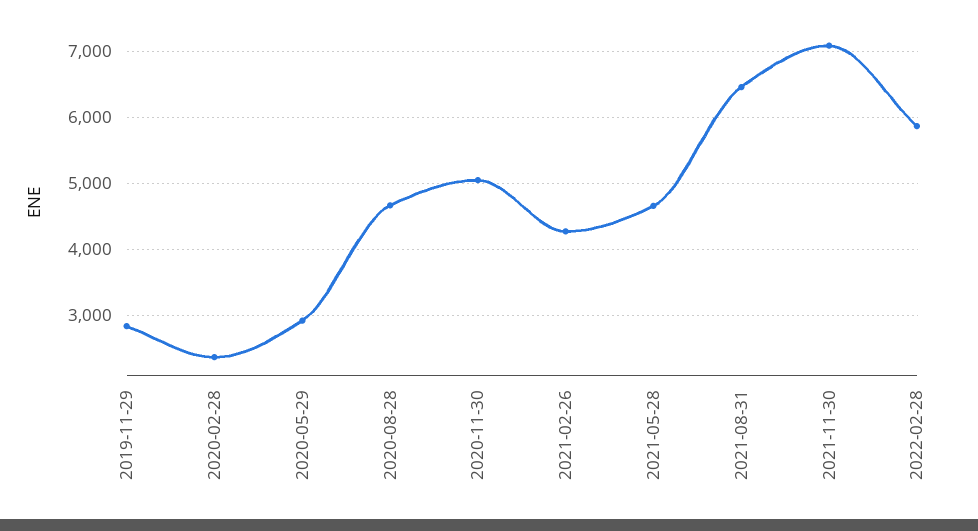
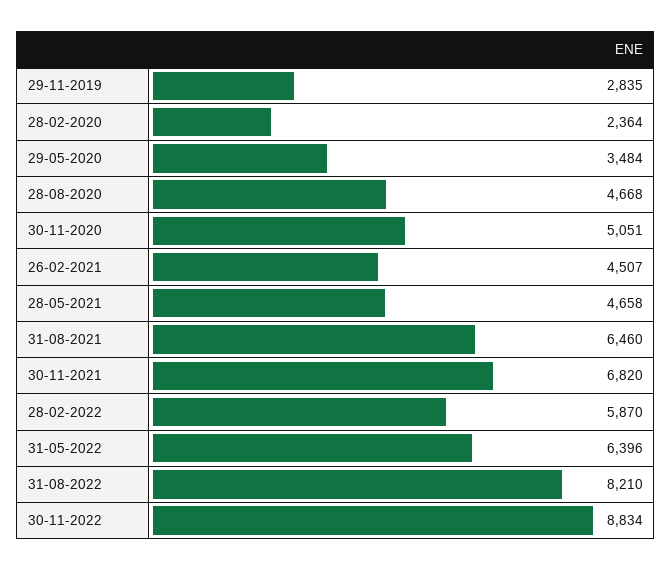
2020-05-29: 2900 -> 3484
2021-02-26: 4300 -> 4507
2021-11-30: 7100 -> 6820
31-05-2022: none -> 6396
31-08-2022: none -> 8210
30-11-2022: none -> 8834

